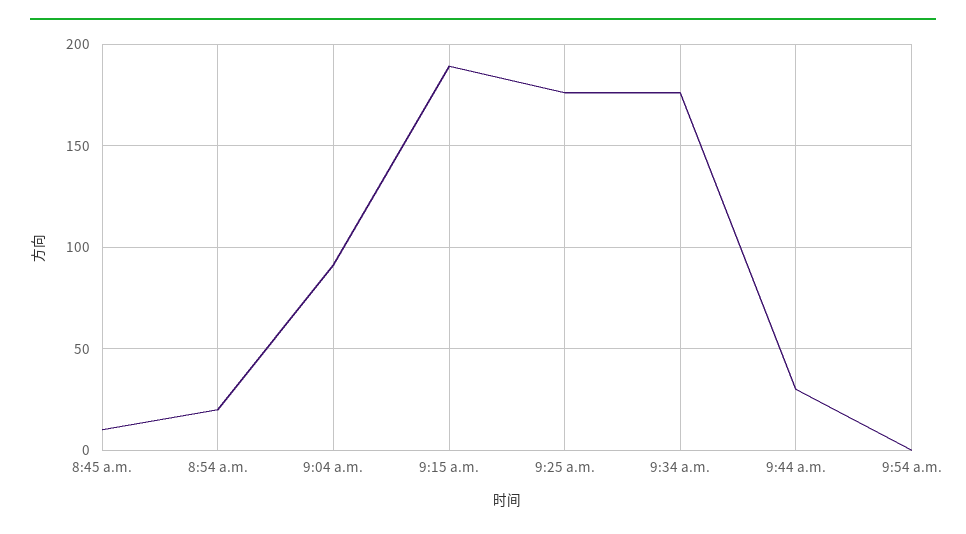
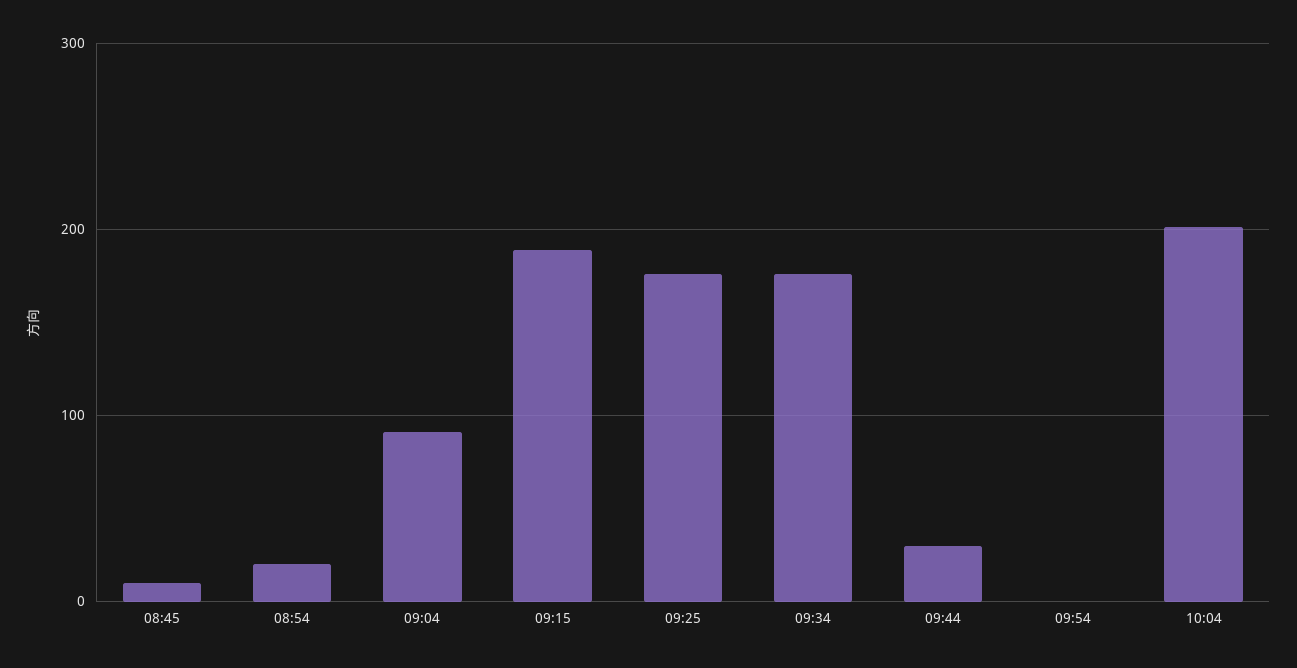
10:04: none -> 200

